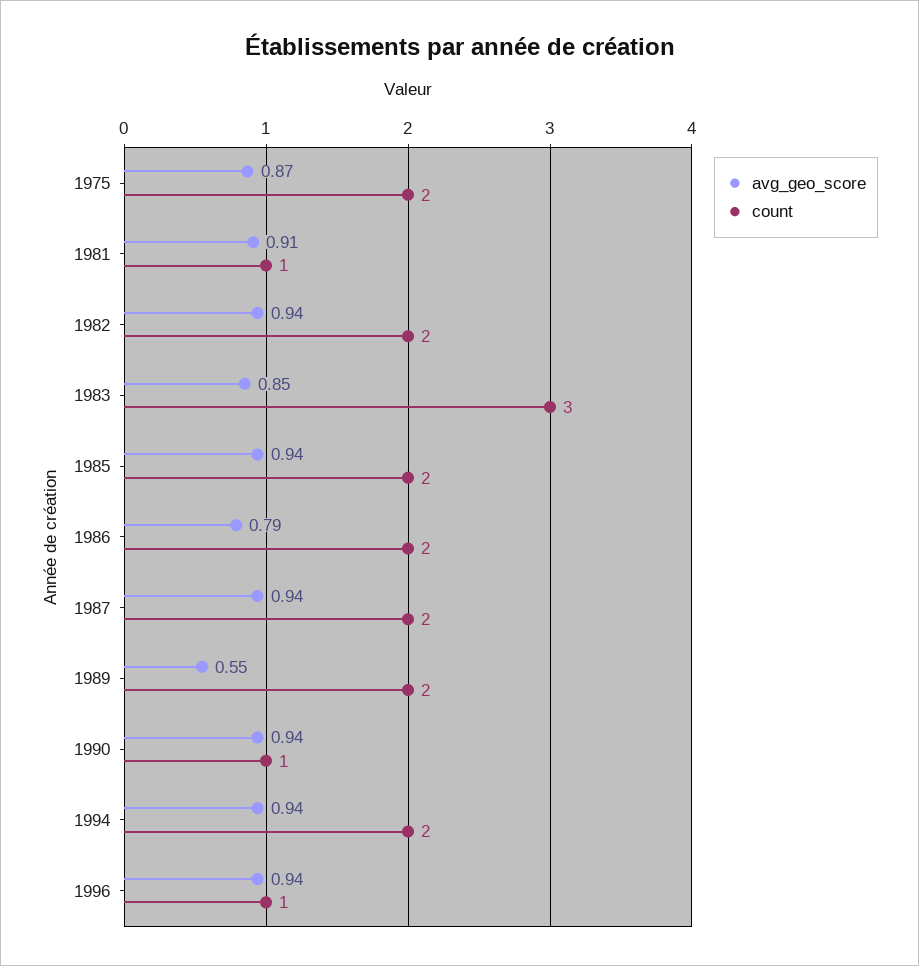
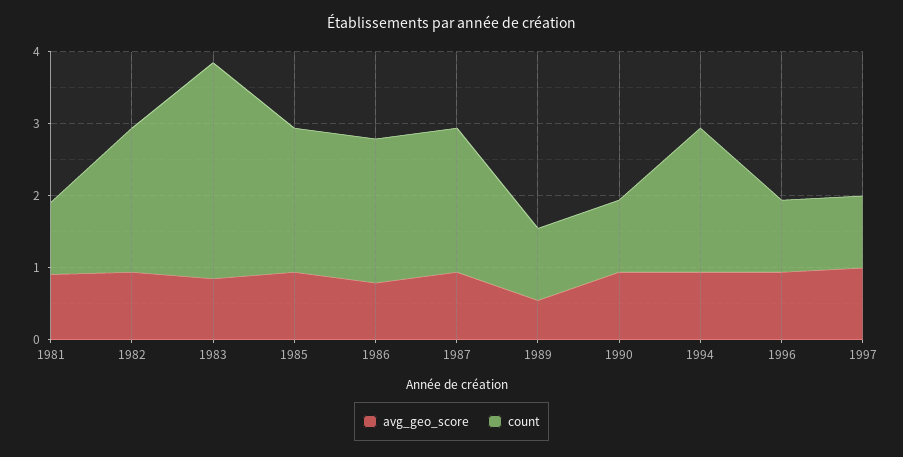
avg_geo_score, 1975: 0.87 -> none
count, 1975: 2 -> none
count, 1989: 2 -> 1
avg_geo_score, 1997: none -> 1
count, 1997: none -> 1

